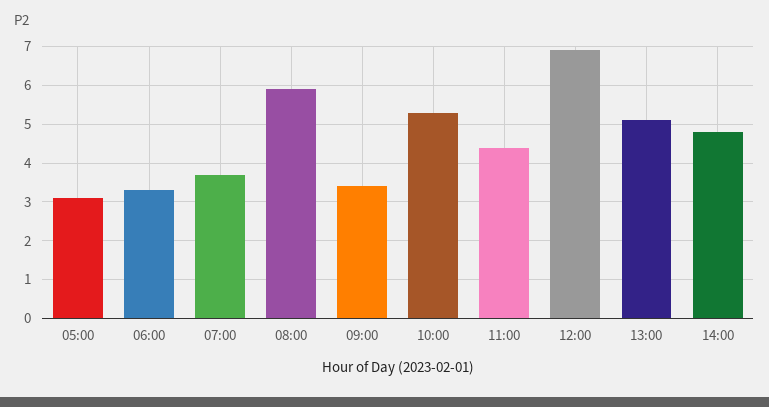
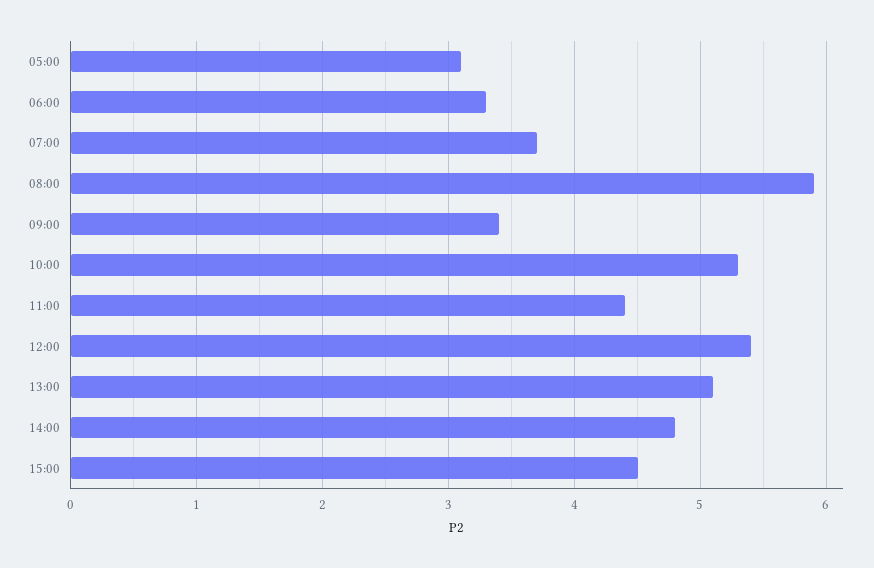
12:00: 7 -> 5.4
15:00: none -> 4.5

